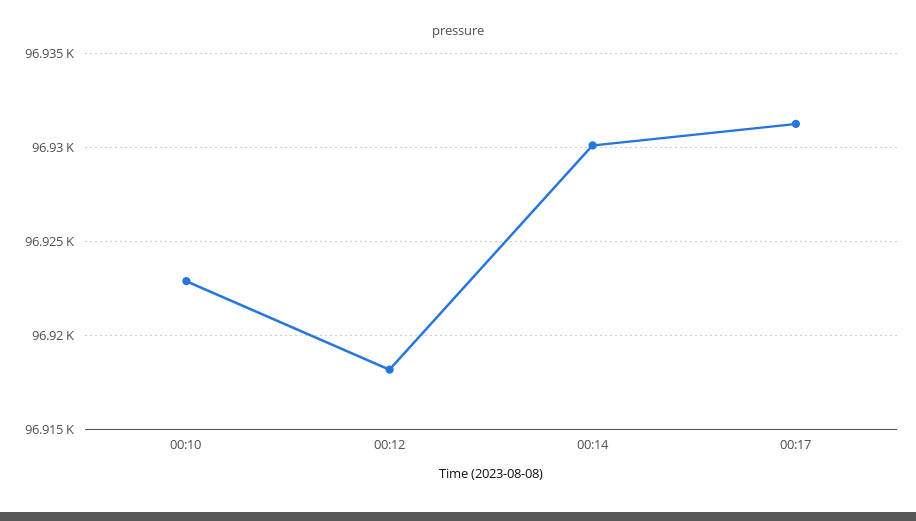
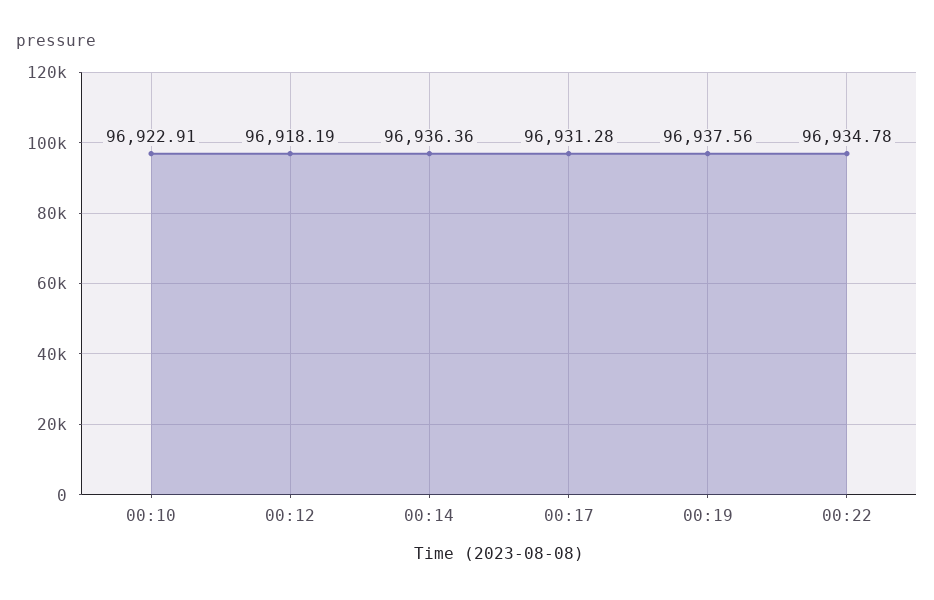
00:14: 96930 -> 96936.36
00:19: none -> 96937.56
00:22: none -> 96934.78

